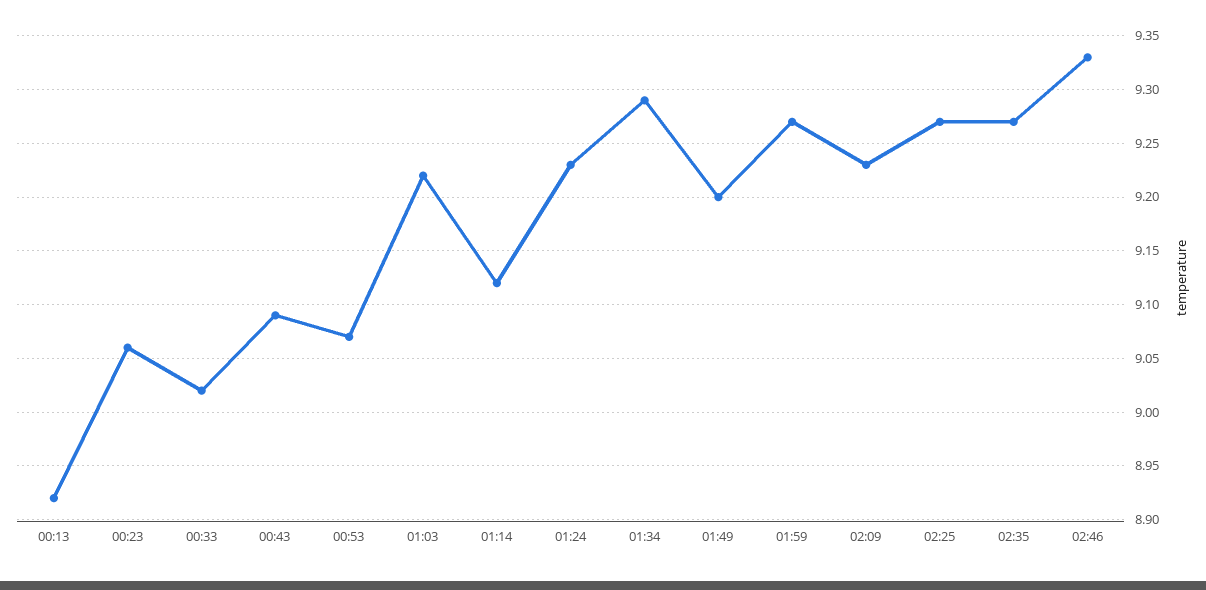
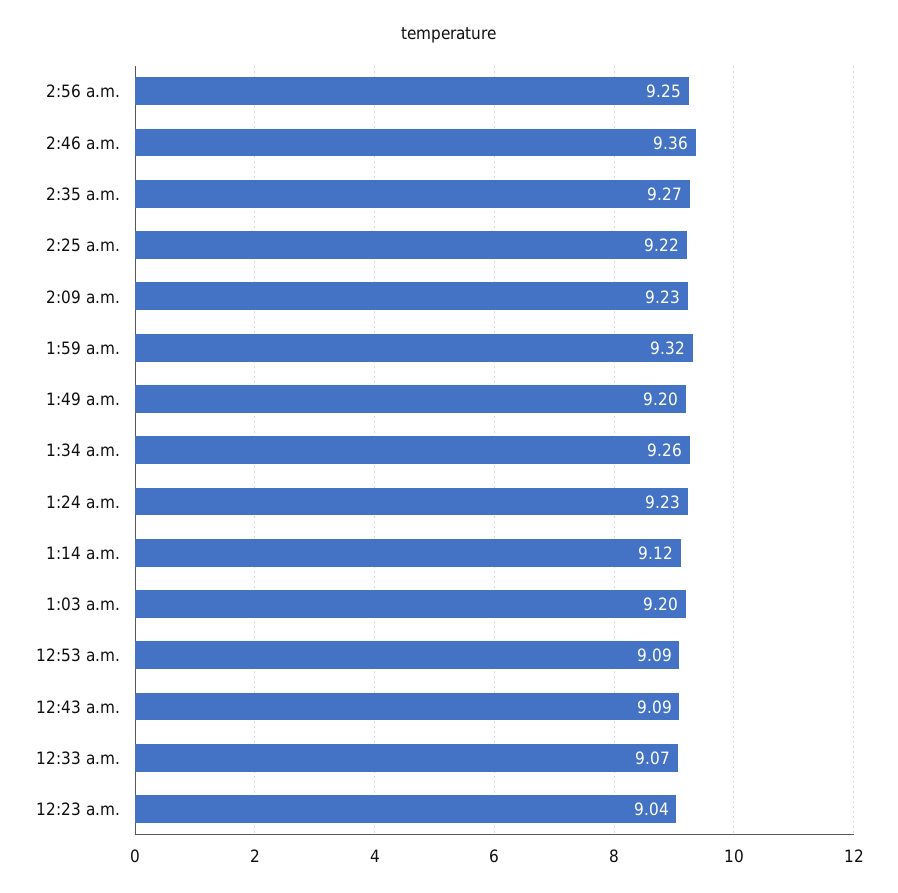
00:13: 8.92 -> none
00:23: 9.06 -> 9.04
00:33: 9.02 -> 9.07
00:53: 9.07 -> 9.09
01:03: 9.22 -> 9.2
01:34: 9.29 -> 9.26
01:59: 9.27 -> 9.32
02:25: 9.27 -> 9.22
02:46: 9.33 -> 9.36
2:56 a.m.: none -> 9.25

